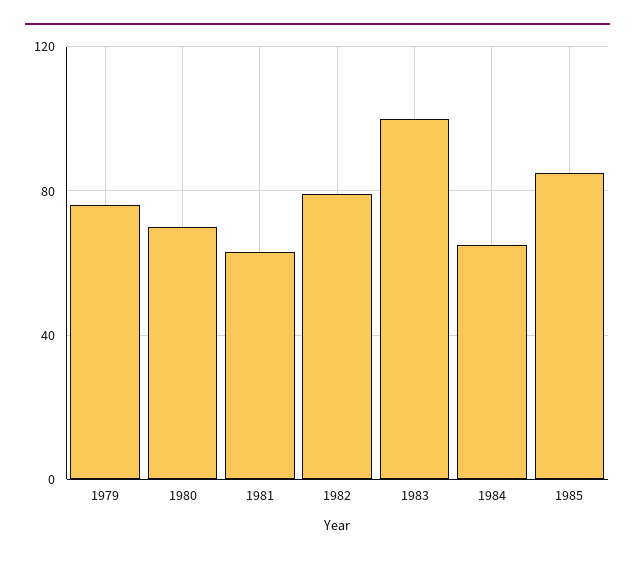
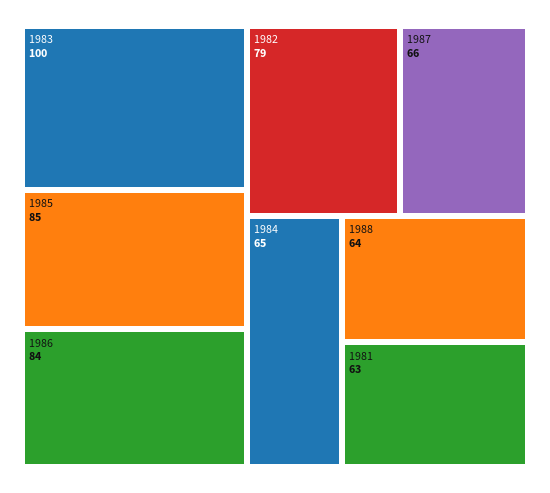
1979: 75 -> none
1980: 70 -> none
1986: none -> 84
1987: none -> 66
1988: none -> 64

